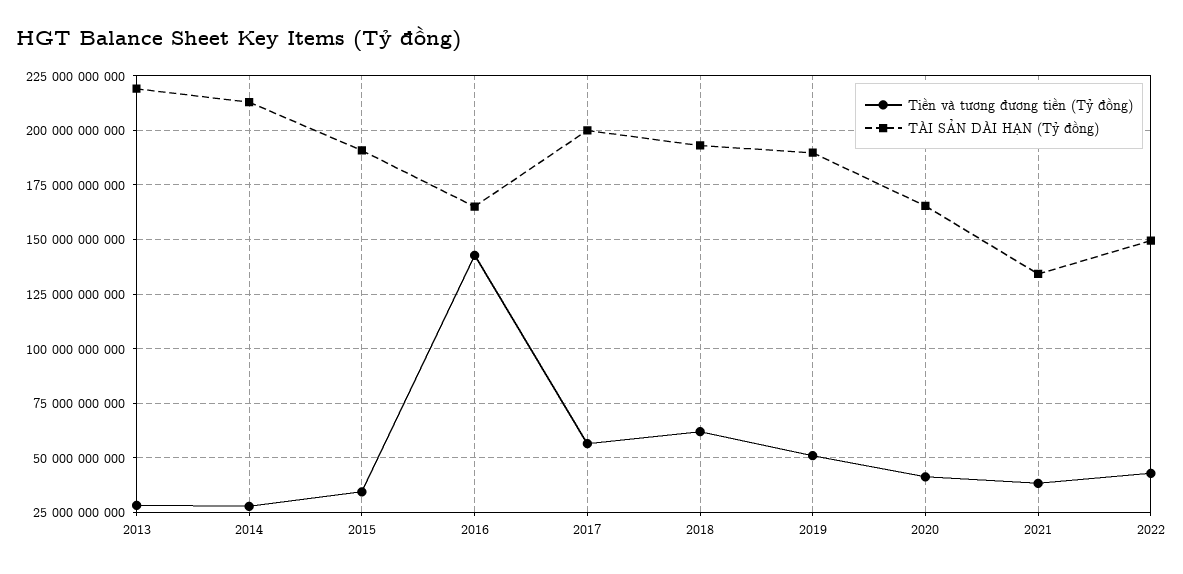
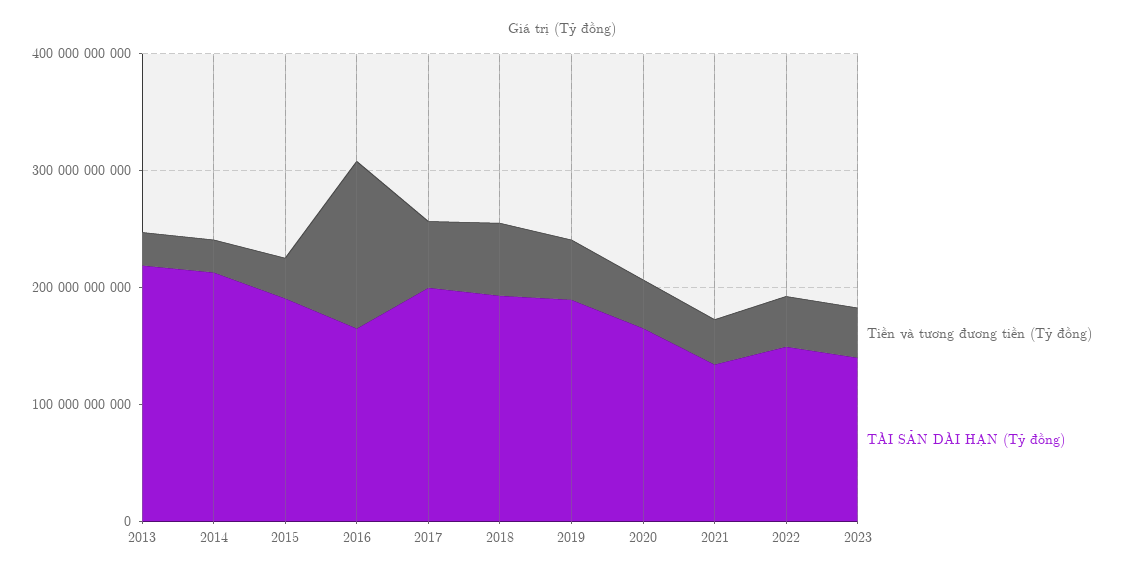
Tiền và tương đương tiền (Tỷ đồng), 2023: none -> 40000000000
TÀI SẢN DÀI HẠN (Tỷ đồng), 2023: none -> 140000000000

